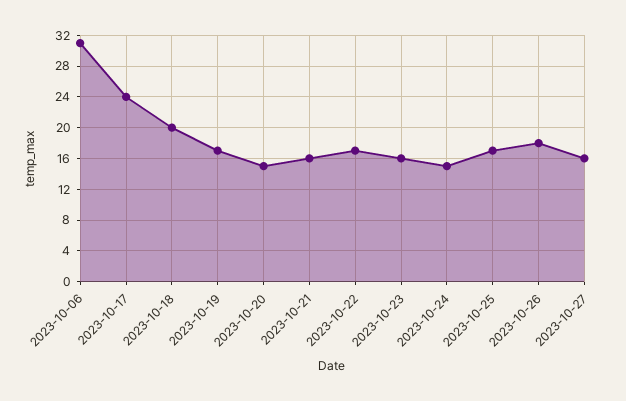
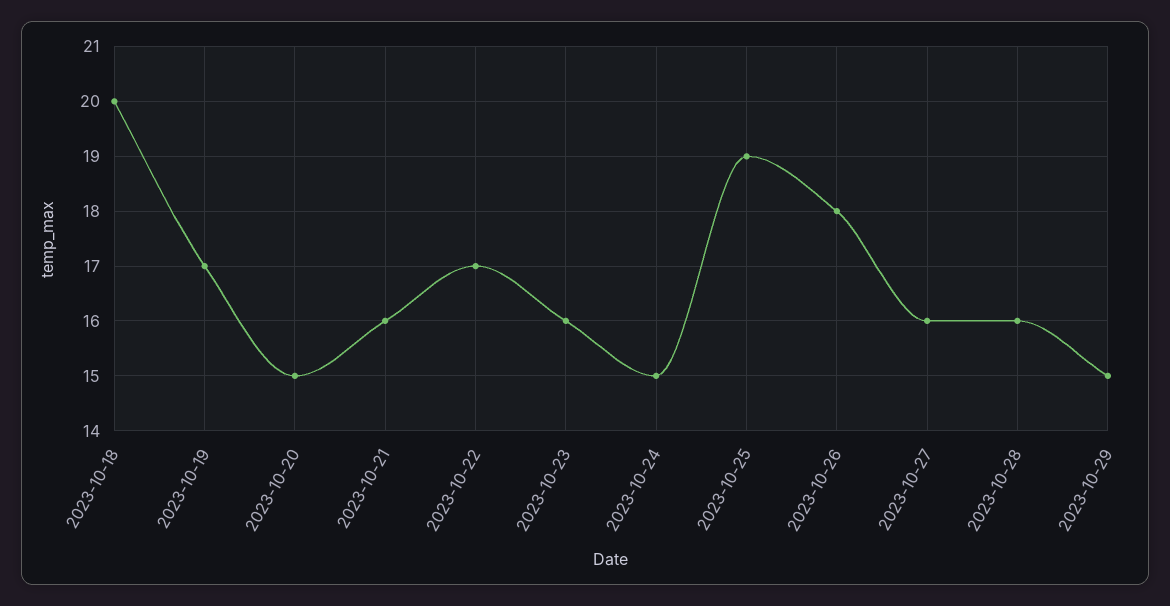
2023-10-06: 31 -> none
2023-10-17: 24 -> none
2023-10-25: 17 -> 19
2023-10-28: none -> 16
2023-10-29: none -> 15

